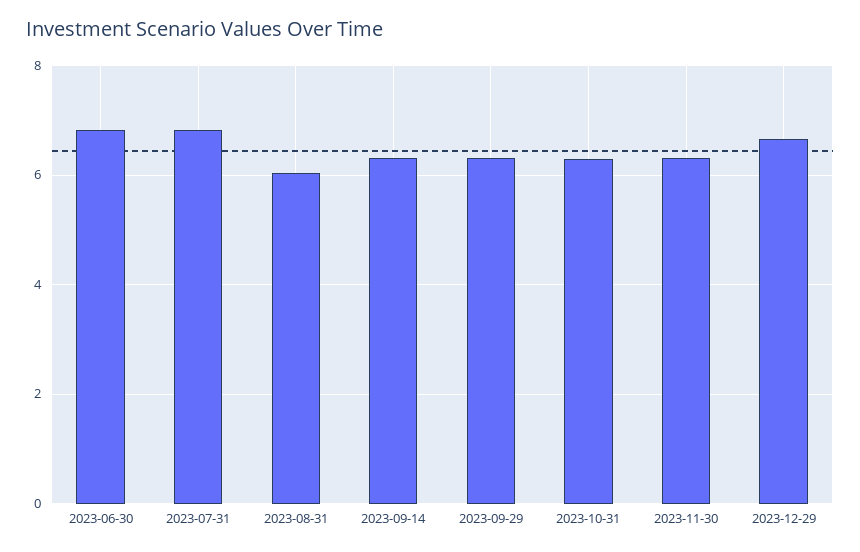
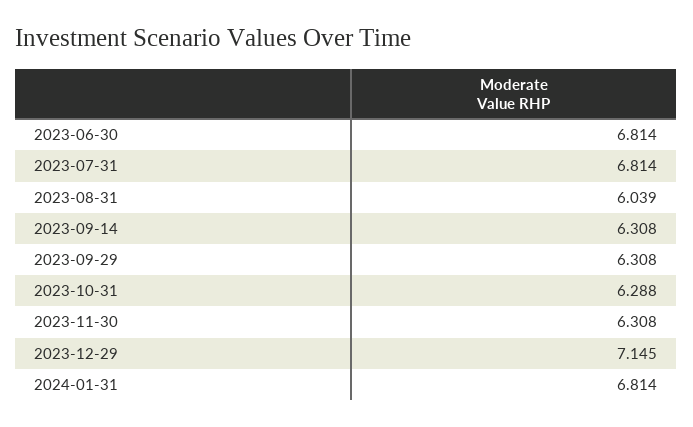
2023-12-29: 6.6 -> 7.145
2024-01-31: none -> 6.814

